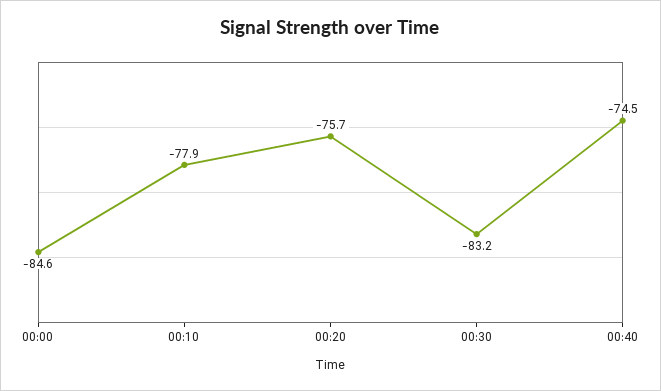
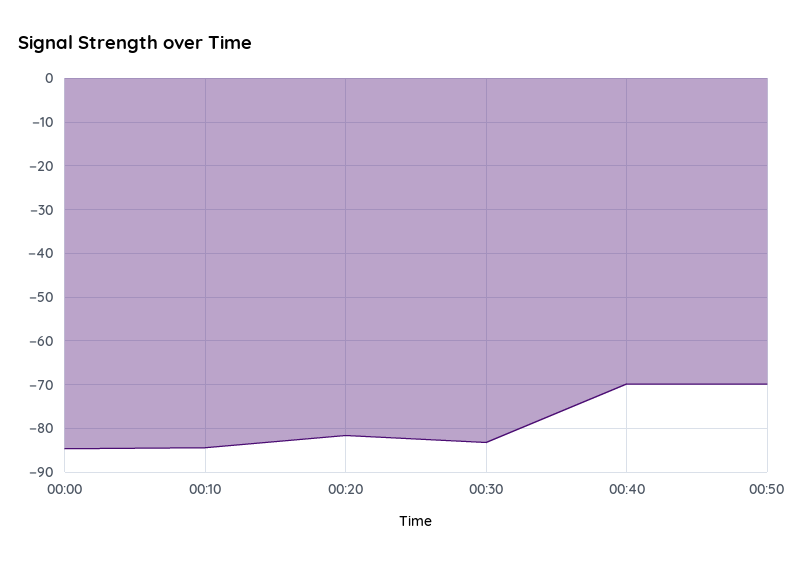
00:10: -77.9 -> -84
00:20: -75.7 -> -82
00:40: -74.5 -> -70
00:50: none -> -70

